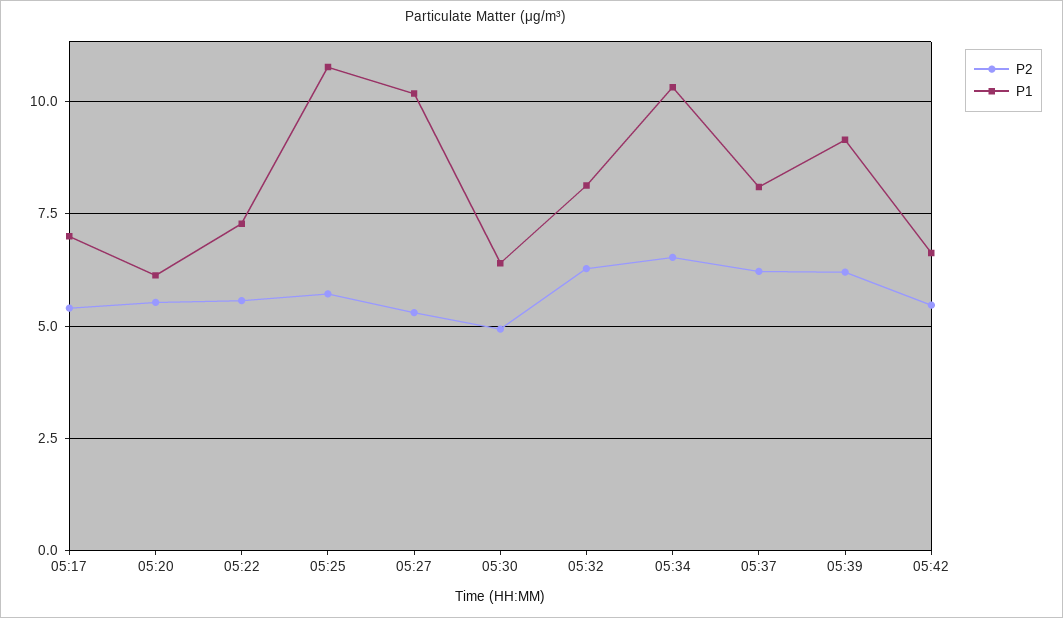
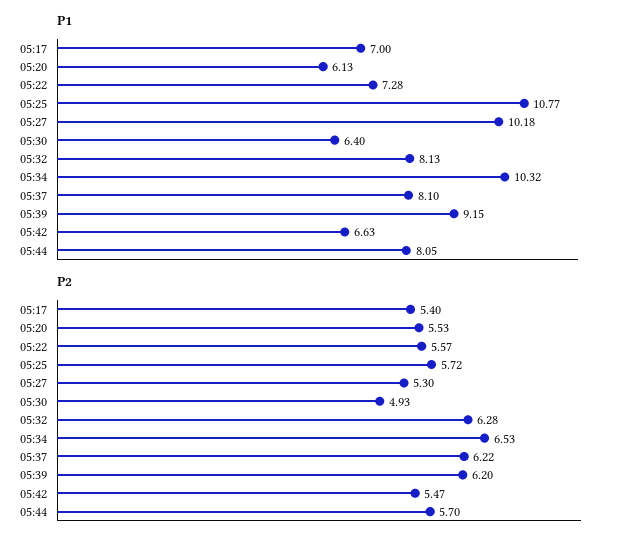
P1, 05:44: none -> 8.05
P2, 05:44: none -> 5.7

